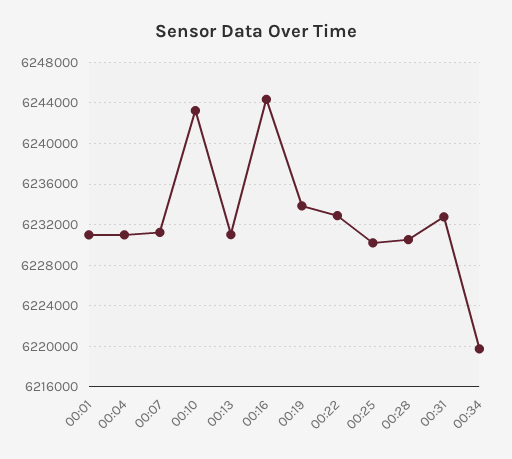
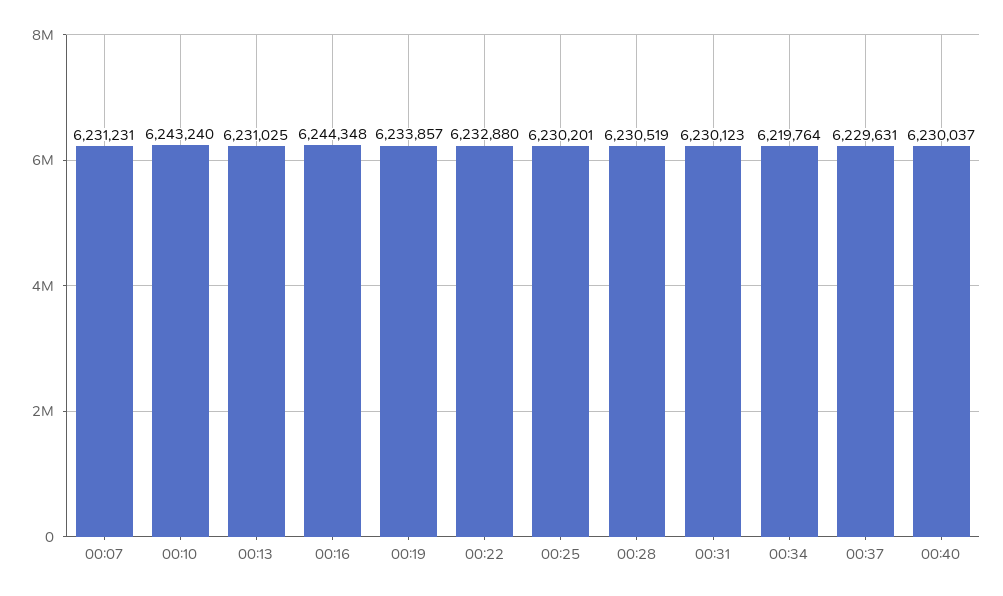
00:01: 6231000 -> none
00:04: 6231000 -> none
00:31: 6233000 -> 6230123
00:37: none -> 6229631
00:40: none -> 6230037

